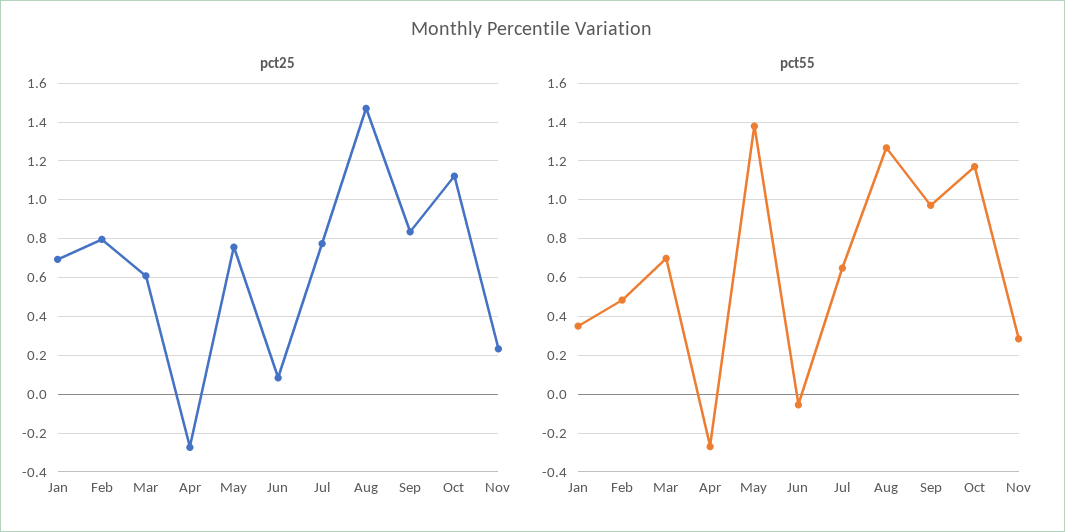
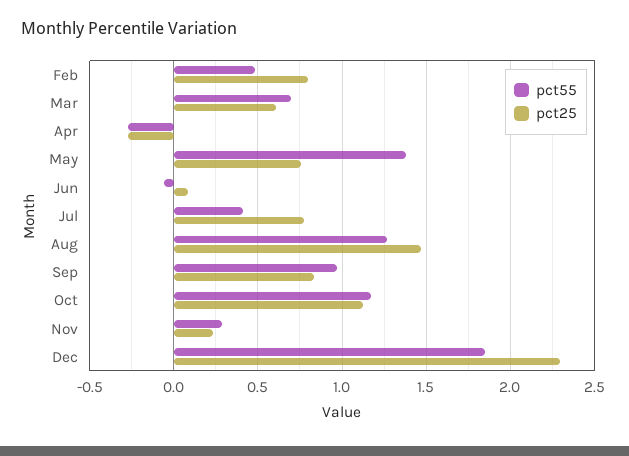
pct25, Jan: 0.7 -> none
pct55, Jan: 0.35 -> none
pct55, Jul: 0.65 -> 0.4
pct55, Dec: none -> 1.85
pct25, Dec: none -> 2.3

